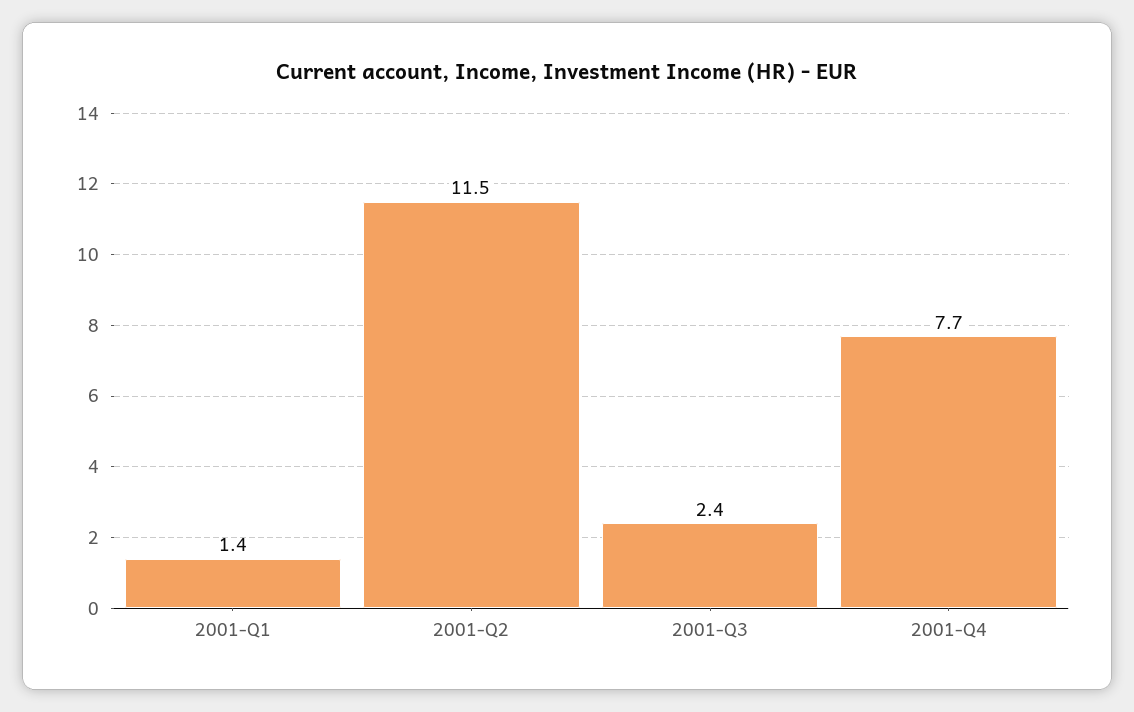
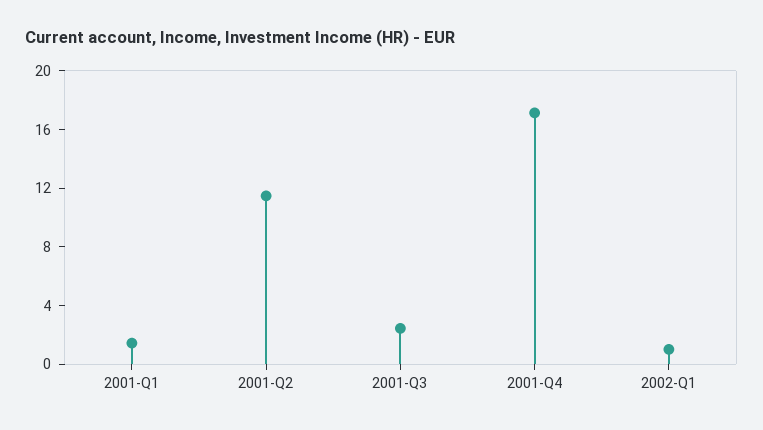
2001-Q4: 7.7 -> 17
2002-Q1: none -> 1

